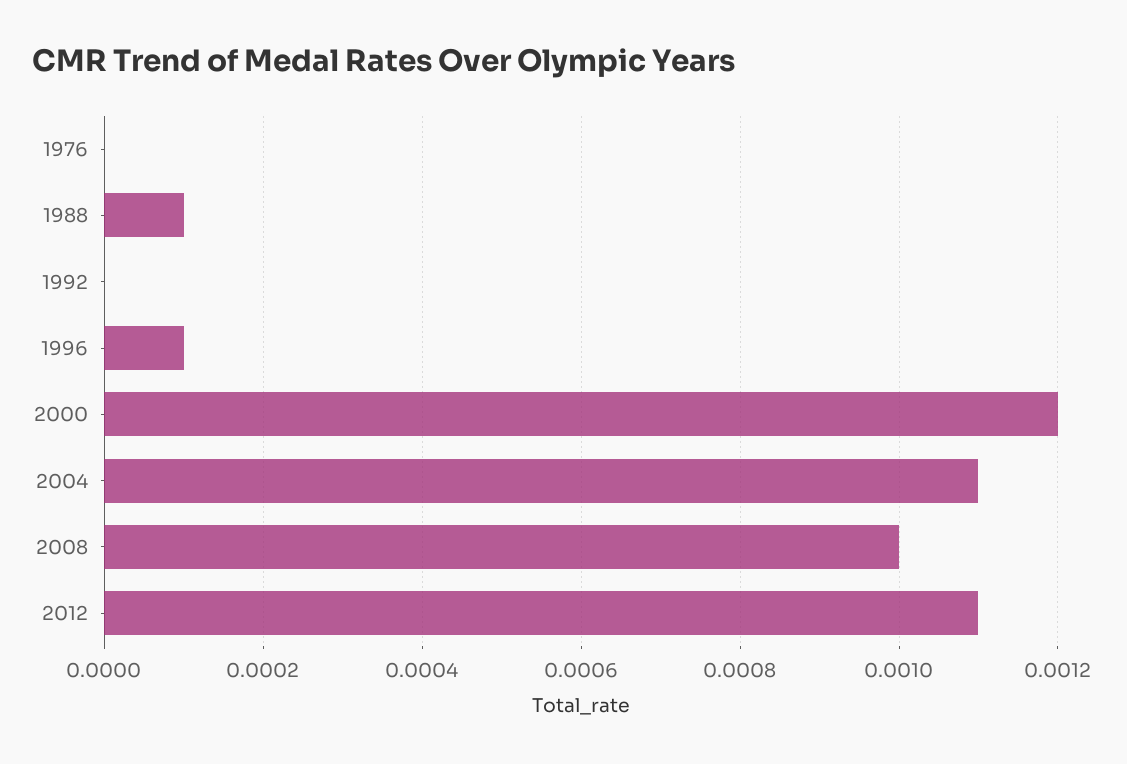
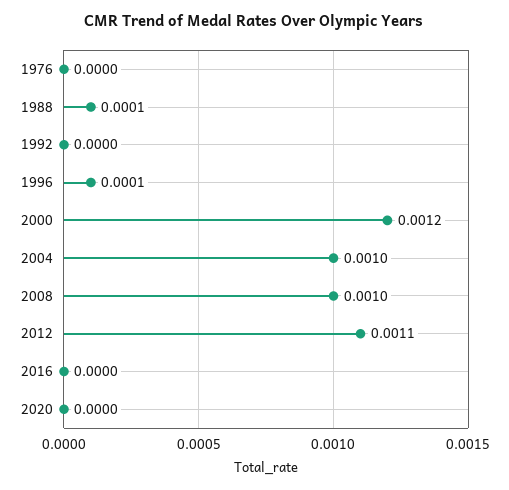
2004: 0.0011 -> 0.001
2016: none -> 0
2020: none -> 0

